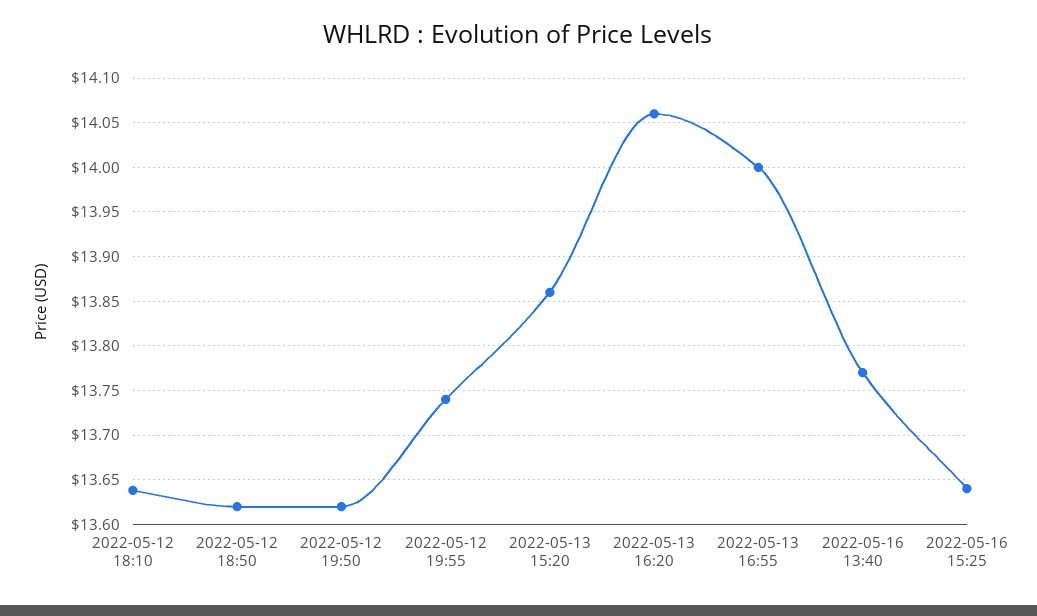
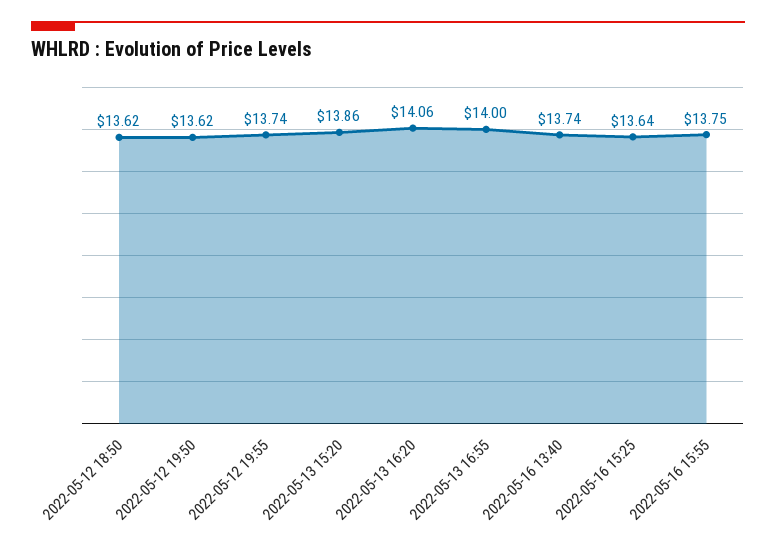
2022-05-12 18:10: 13.64 -> none
2022-05-16 13:40: 13.77 -> 13.74
2022-05-16 15:55: none -> 13.75

